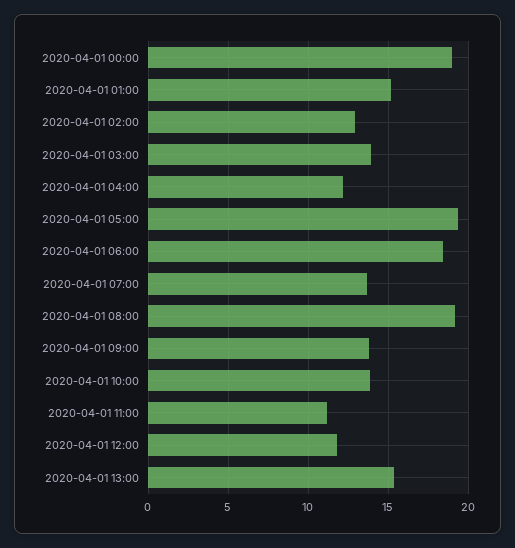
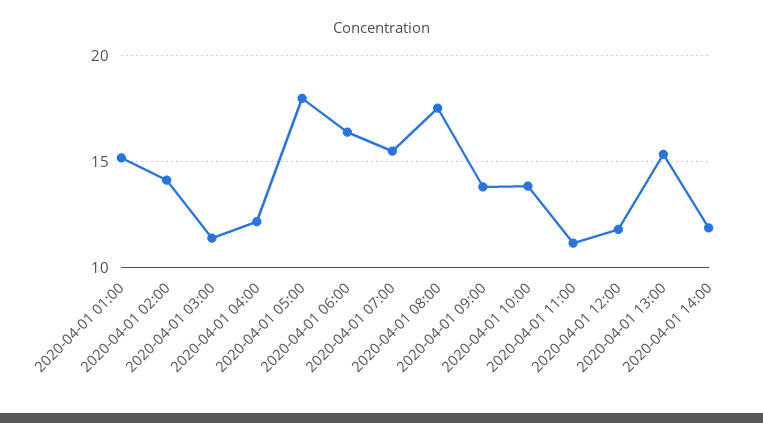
2020-04-01 00:00: 19 -> none
2020-04-01 02:00: 13 -> 14
2020-04-01 03:00: 14 -> 11.5
2020-04-01 05:00: 19.5 -> 18
2020-04-01 06:00: 18.5 -> 16.5
2020-04-01 07:00: 13.5 -> 15.5
2020-04-01 08:00: 19 -> 17.5
2020-04-01 14:00: none -> 12

